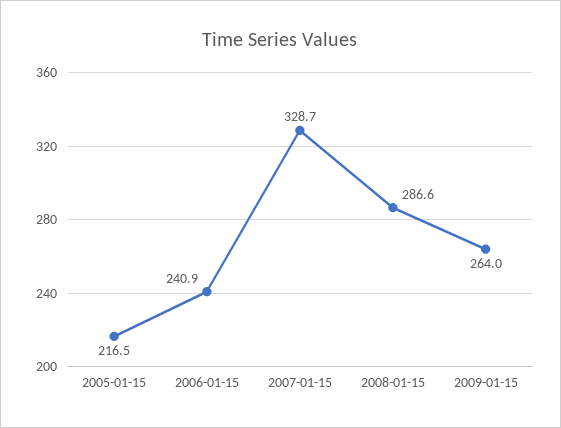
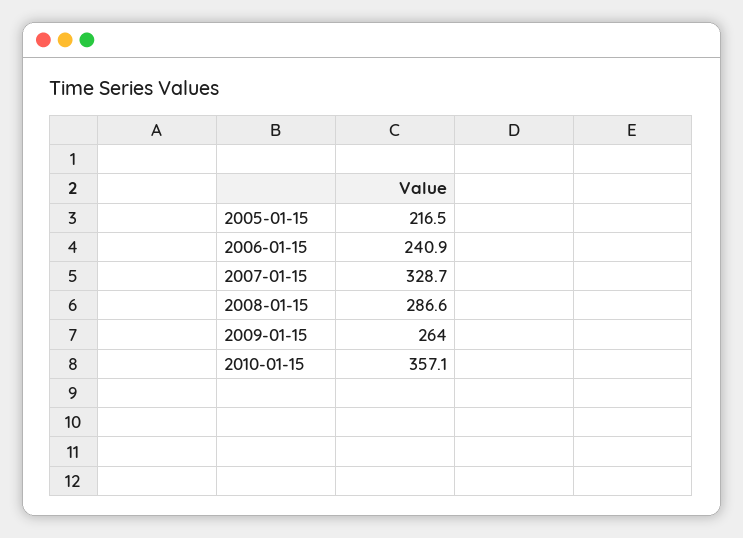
2010-01-15: none -> 357.1

